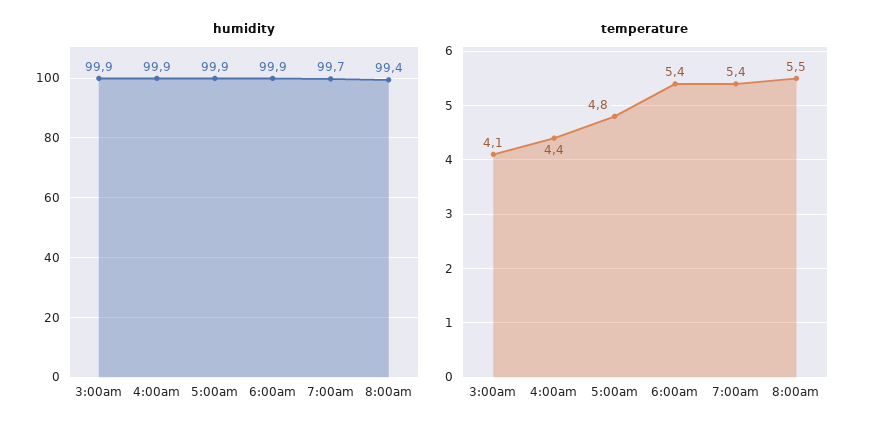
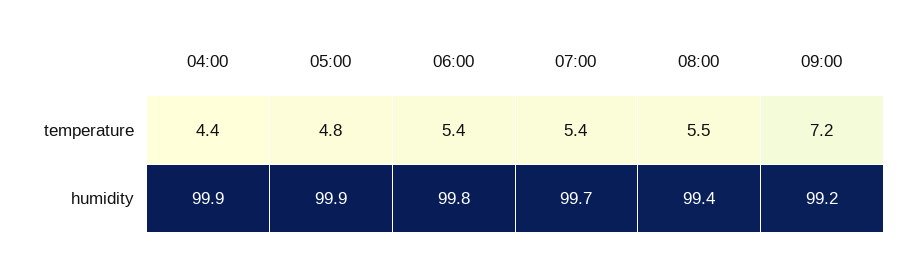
humidity, 3:00am: 99.9 -> none
humidity, 6:00am: 99.9 -> 99.8
temperature, 3:00am: 4.1 -> none
temperature, 09:00: none -> 7.2
humidity, 09:00: none -> 99.2

